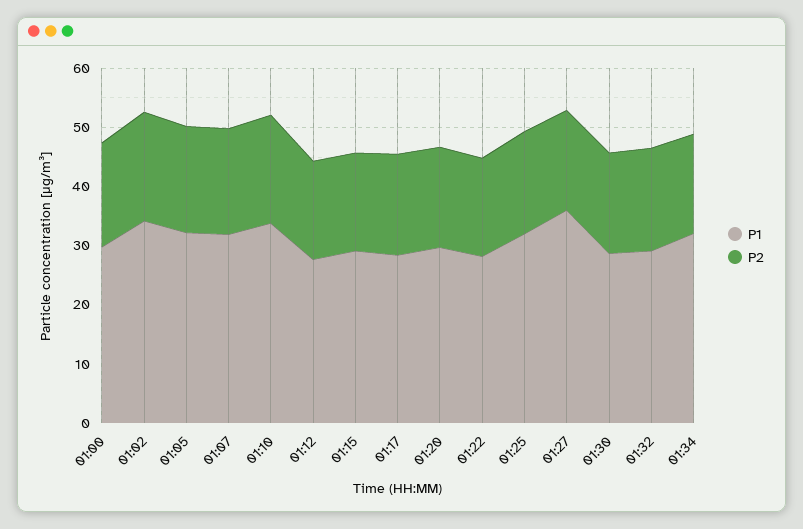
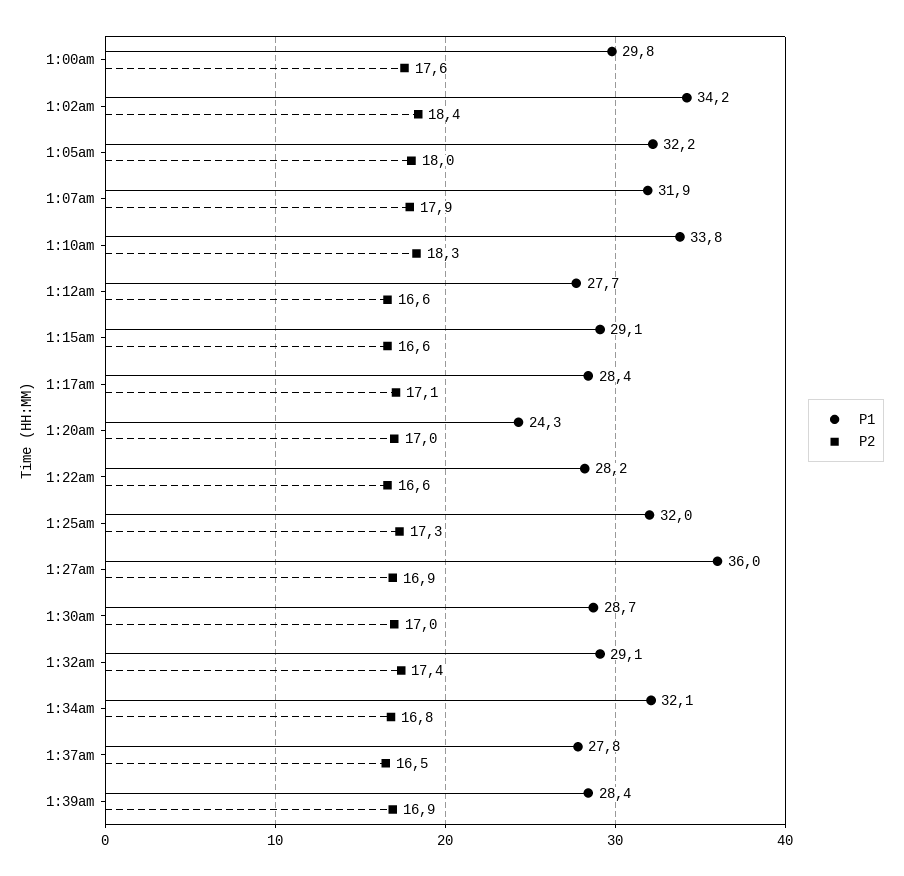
P1, 01:20: 30 -> 24.3
P1, 1:37am: none -> 27.8
P2, 1:37am: none -> 16.5
P1, 1:39am: none -> 28.4
P2, 1:39am: none -> 16.9

